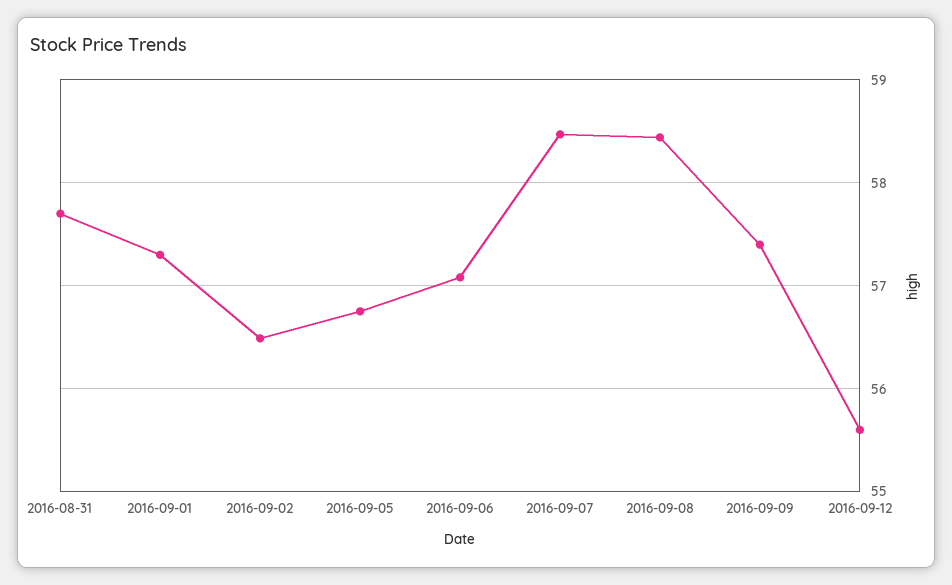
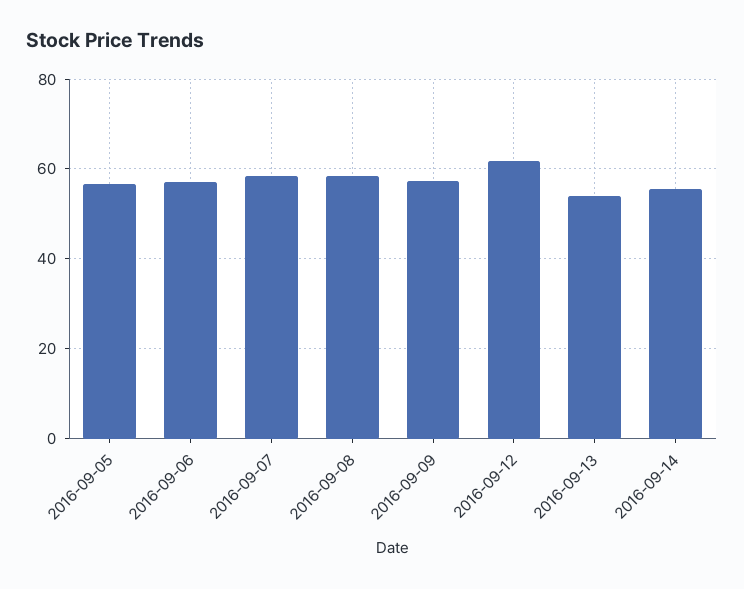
2016-08-31: 57.7 -> none
2016-09-01: 57.3 -> none
2016-09-02: 56.5 -> none
2016-09-12: 55.6 -> 62
2016-09-13: none -> 54
2016-09-14: none -> 56

